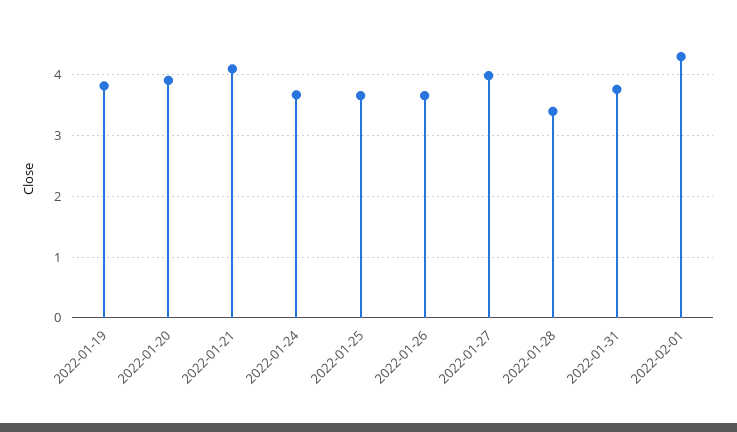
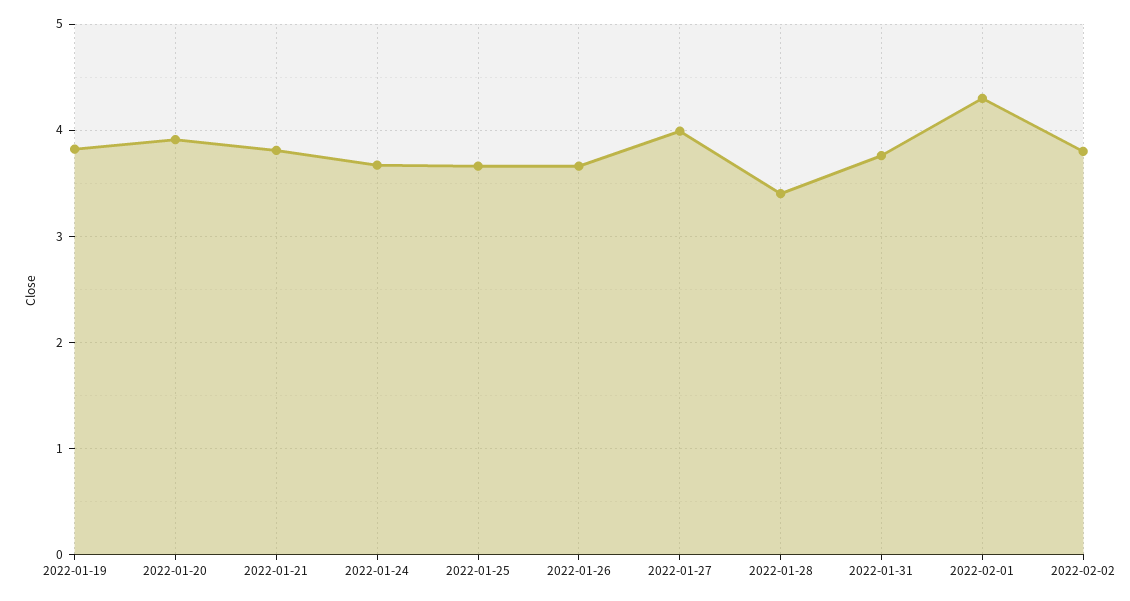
2022-01-21: 4.1 -> 3.8
2022-02-02: none -> 3.8

